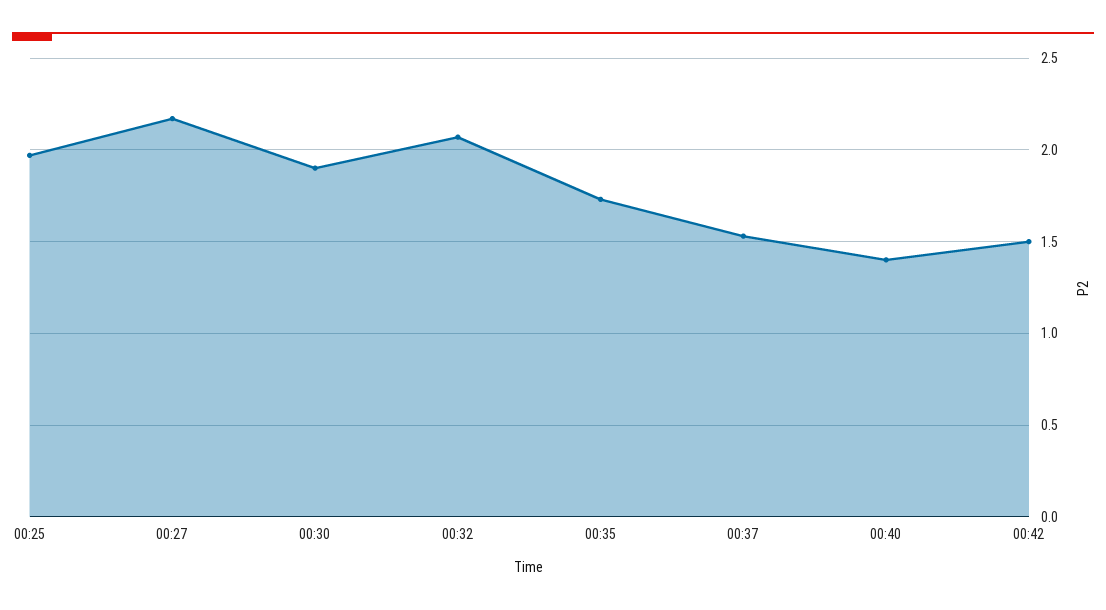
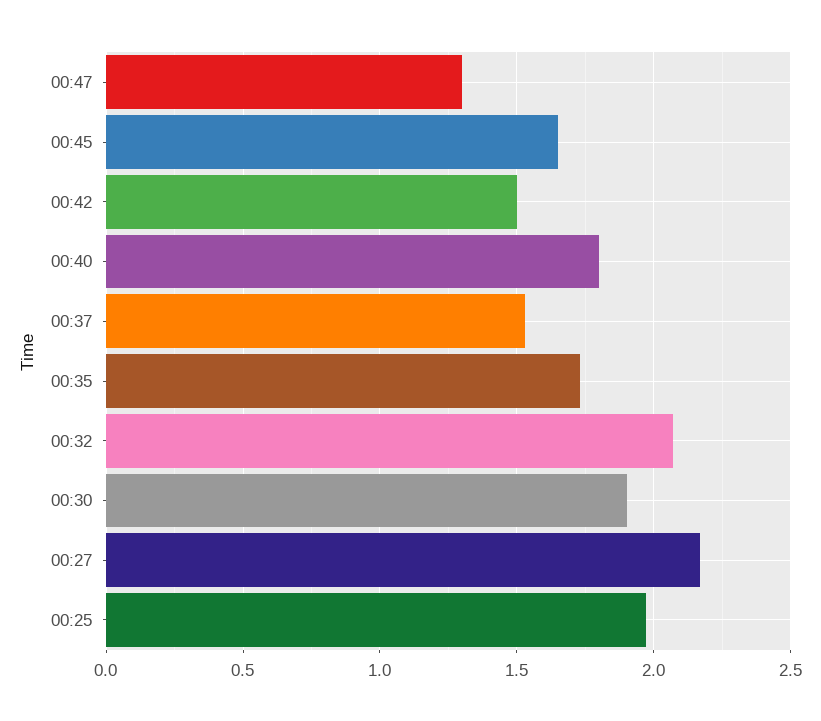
00:40: 1.4 -> 1.8
00:47: none -> 1.3
00:45: none -> 1.65

